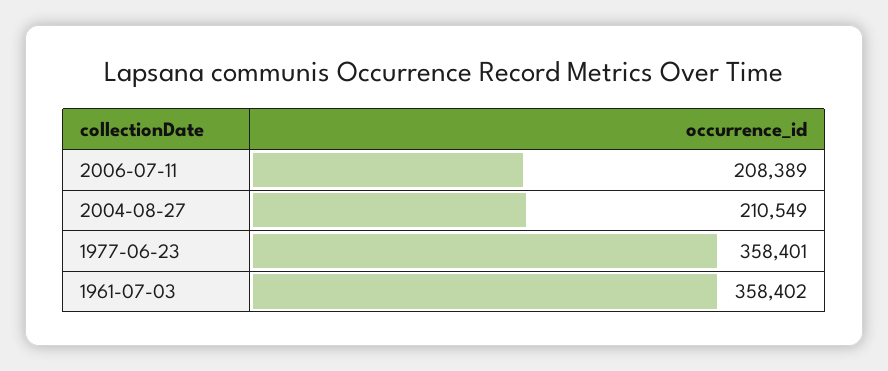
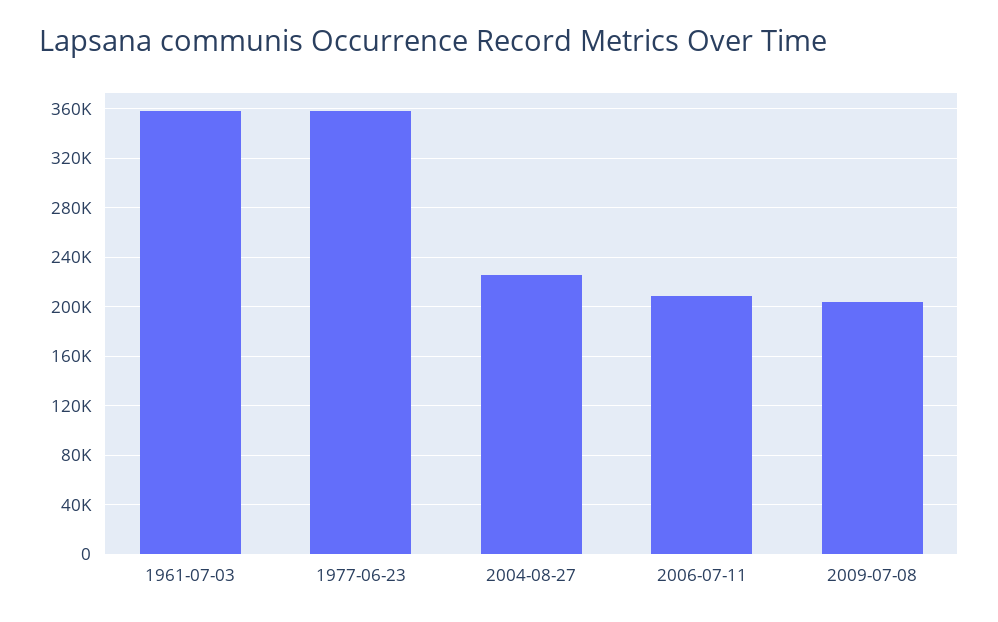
2004-08-27: 210549 -> 225000
2009-07-08: none -> 205000

